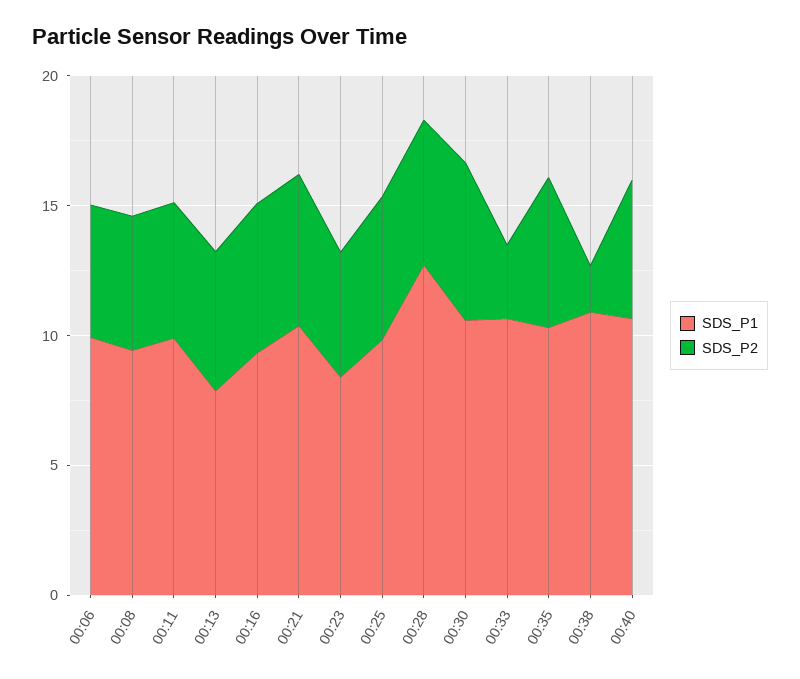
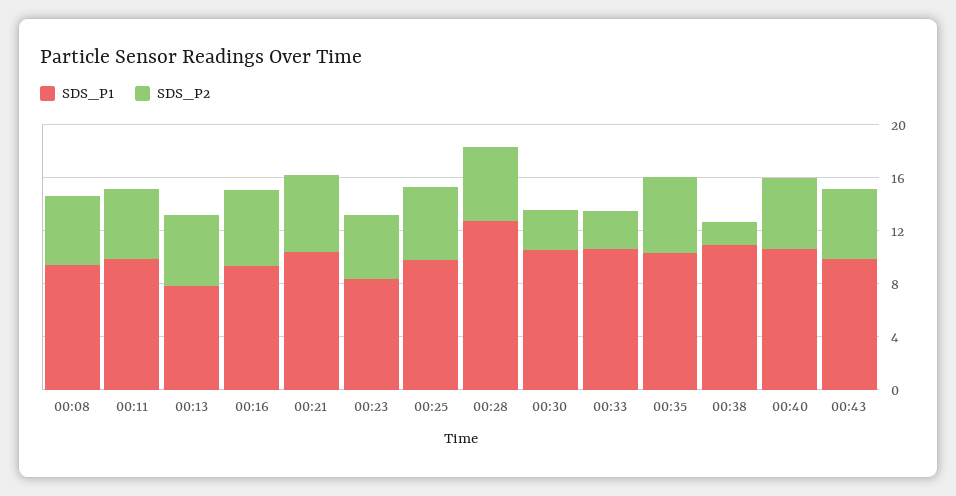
SDS_P1, 00:06: 10 -> none
SDS_P2, 00:06: 5 -> none
SDS_P2, 00:30: 6 -> 3
SDS_P1, 00:43: none -> 10
SDS_P2, 00:43: none -> 5

